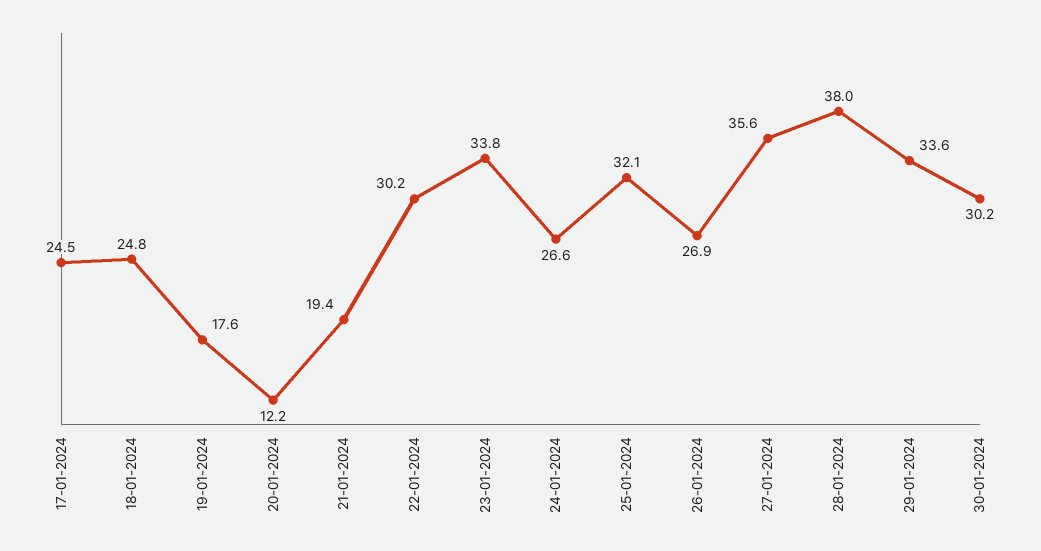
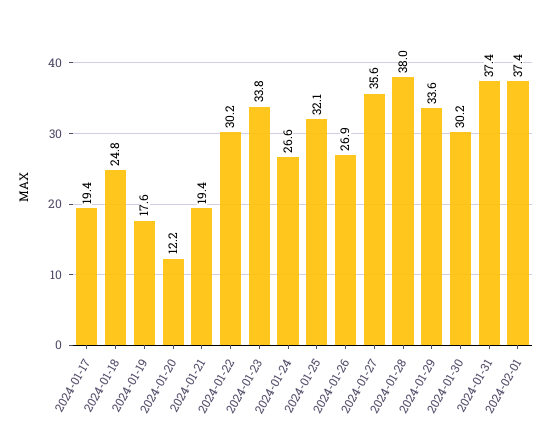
17-01-2024: 24.5 -> 19.4
2024-01-31: none -> 37.4
2024-02-01: none -> 37.4

